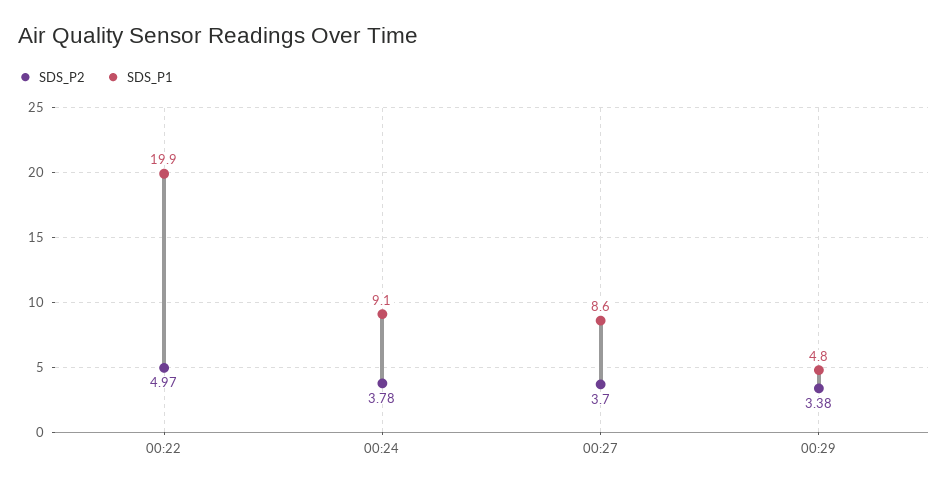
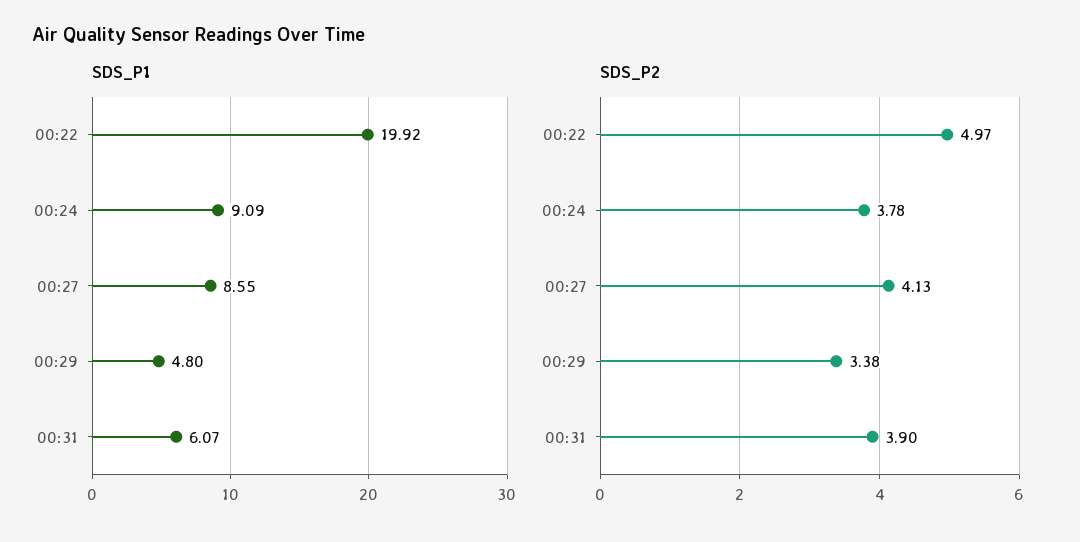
SDS_P2, 00:27: 3.7 -> 4.13
SDS_P1, 00:31: none -> 6.07
SDS_P2, 00:31: none -> 3.9

